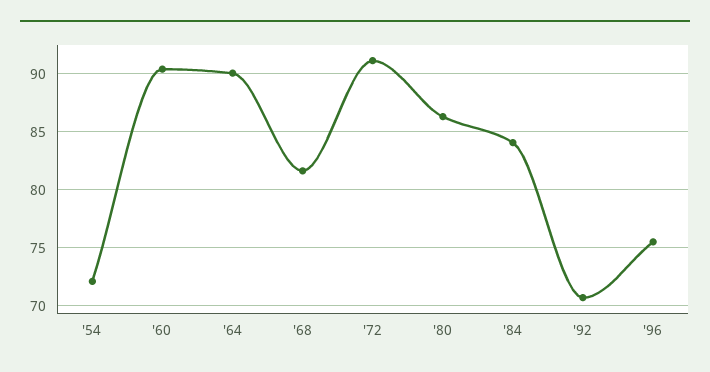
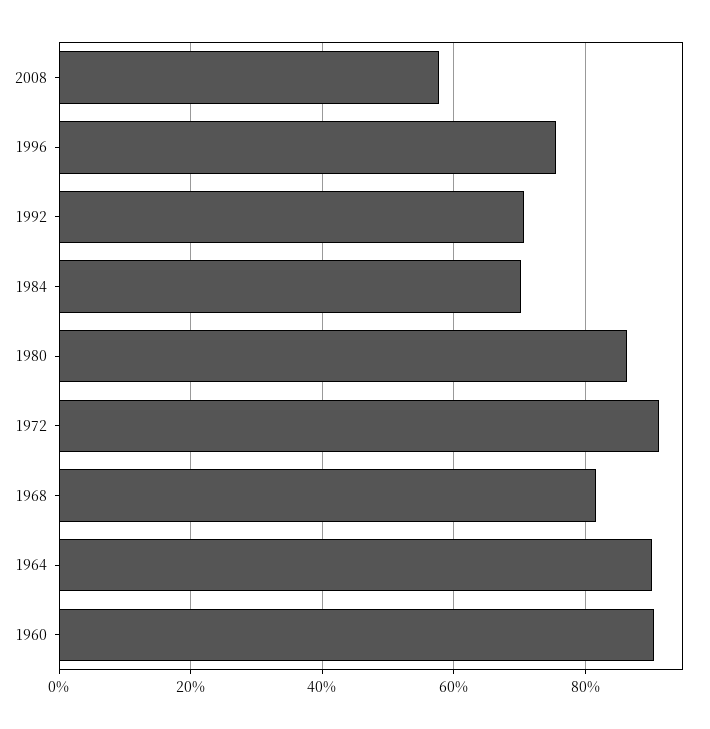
'54: 72 -> none
'84: 84 -> 70
2008: none -> 58

